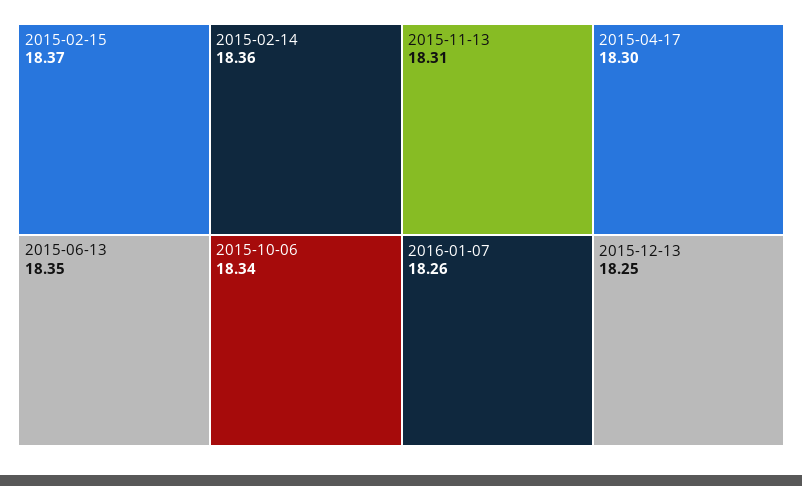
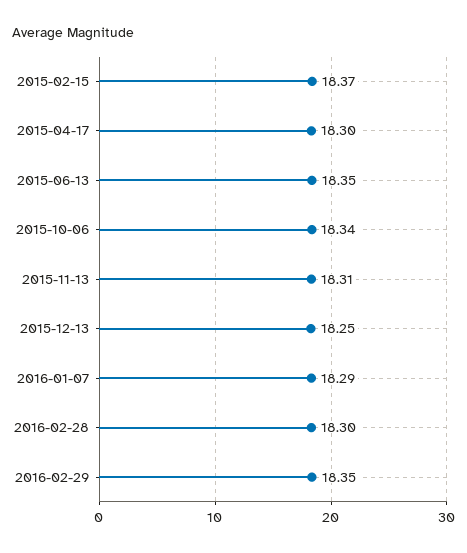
2015-02-14: 18.36 -> none
2016-01-07: 18.26 -> 18.29
2016-02-28: none -> 18.3
2016-02-29: none -> 18.35

